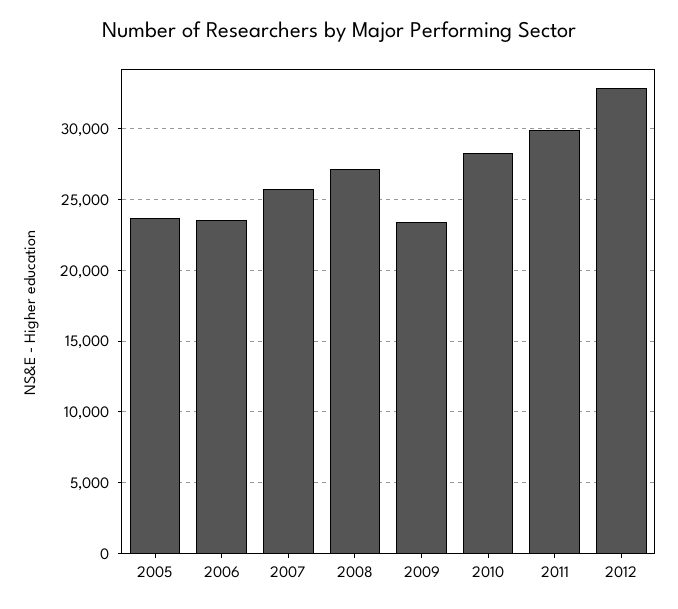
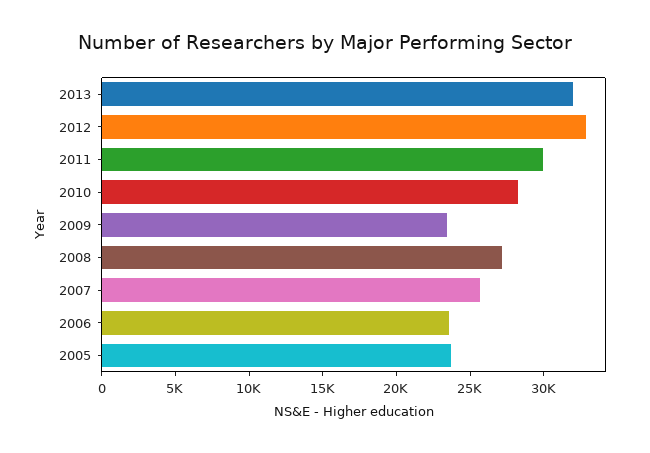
2013: none -> 32000

